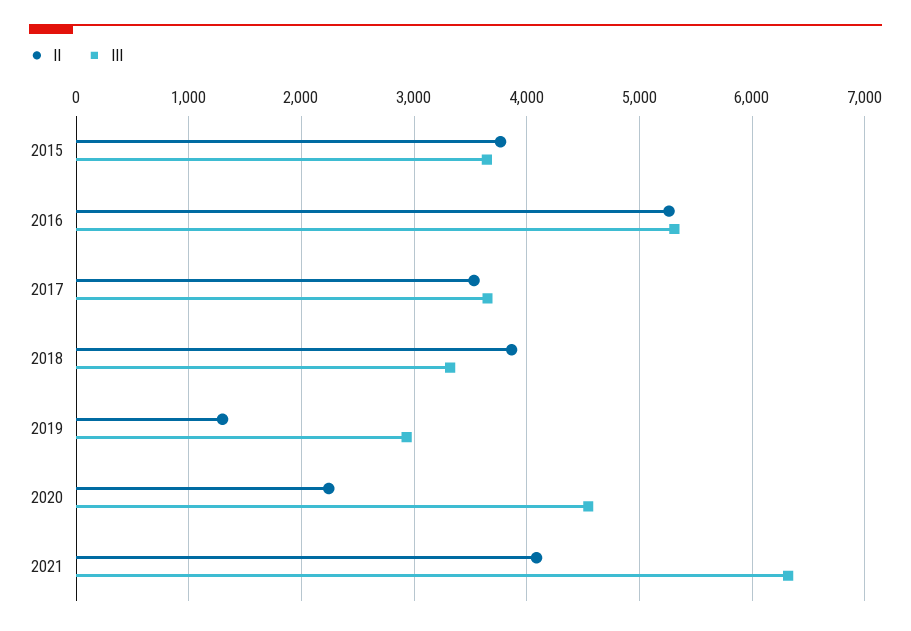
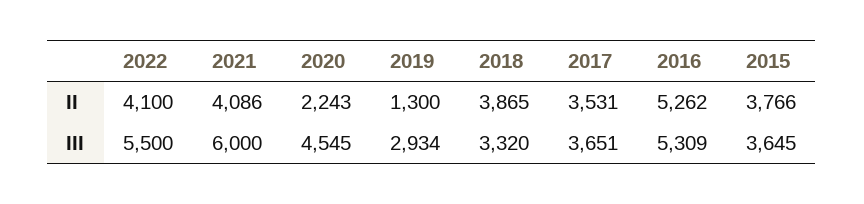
III, 2021: 6300 -> 6000
II, 2022: none -> 4100
III, 2022: none -> 5500

